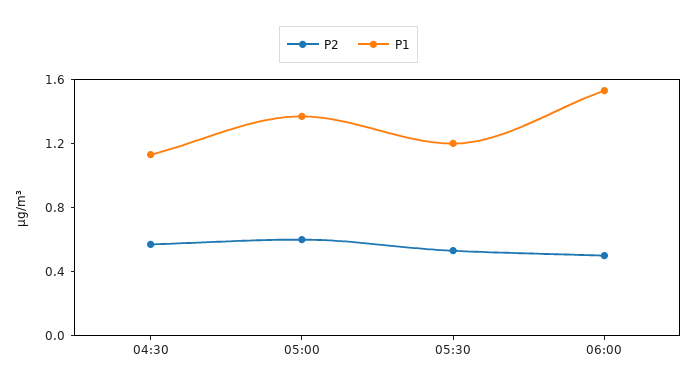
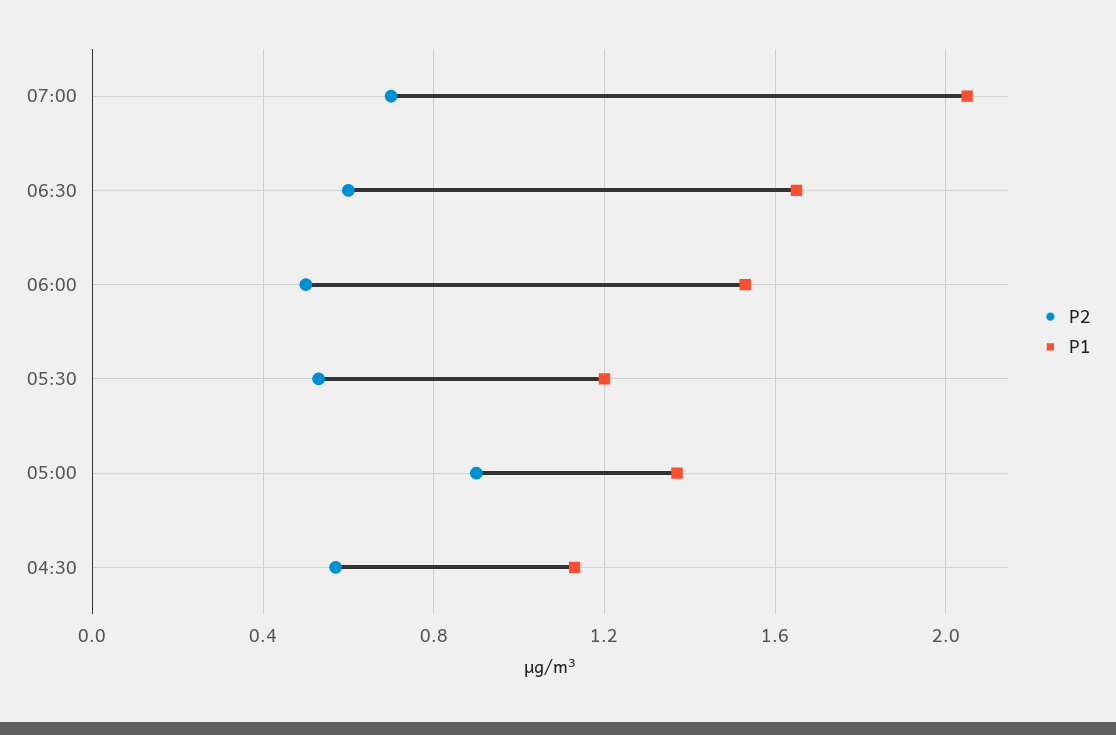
P2, 05:00: 0.6 -> 0.9
P2, 07:00: none -> 0.7
P1, 07:00: none -> 2.05
P2, 06:30: none -> 0.6
P1, 06:30: none -> 1.65

